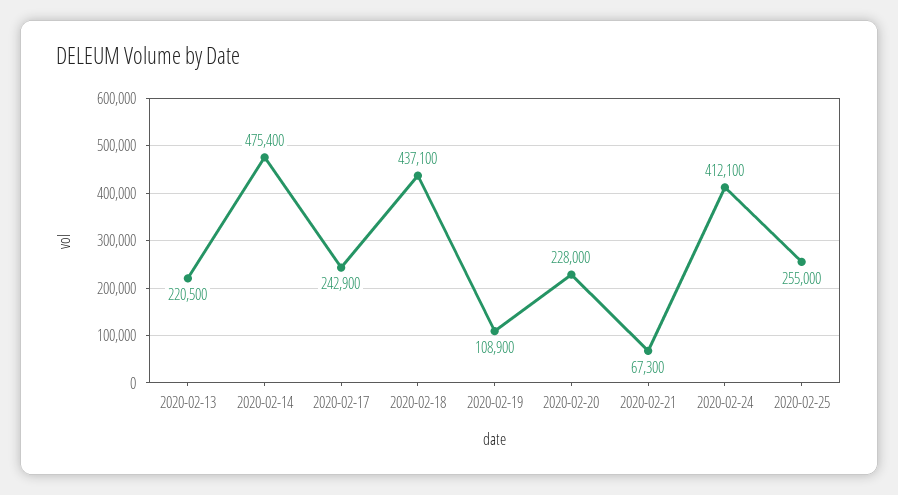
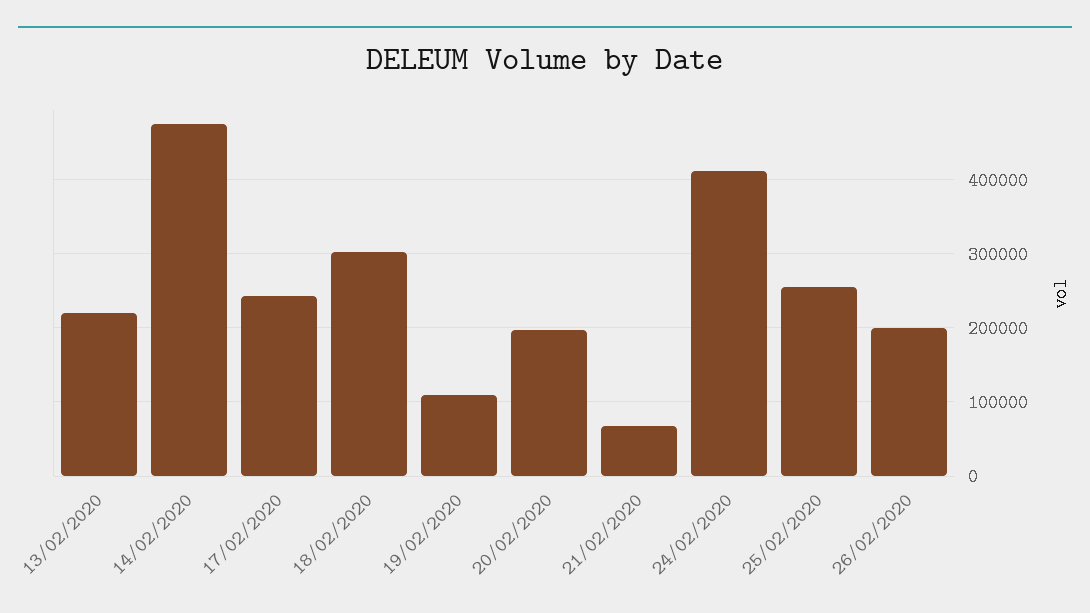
2020-02-18: 437100 -> 300000
2020-02-20: 228000 -> 200000
26/02/2020: none -> 200000

